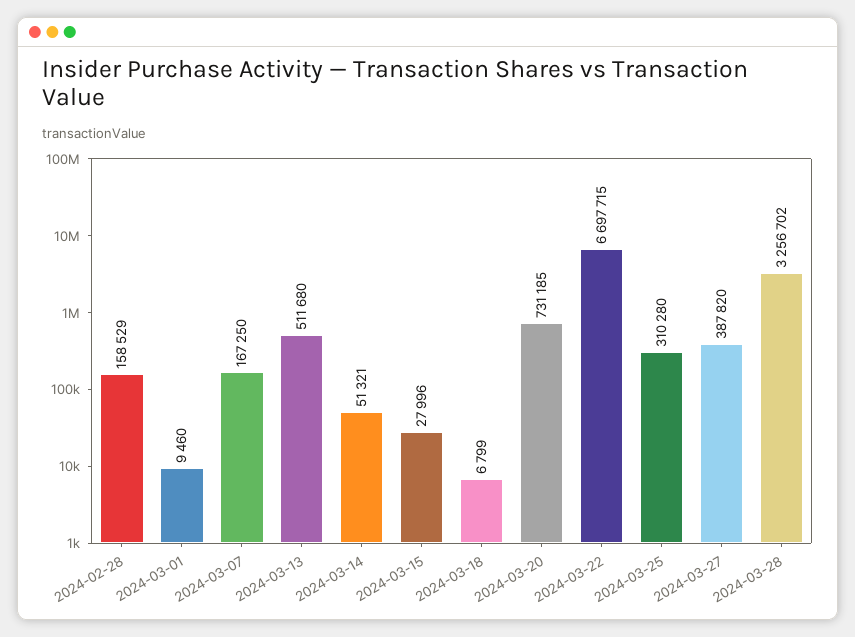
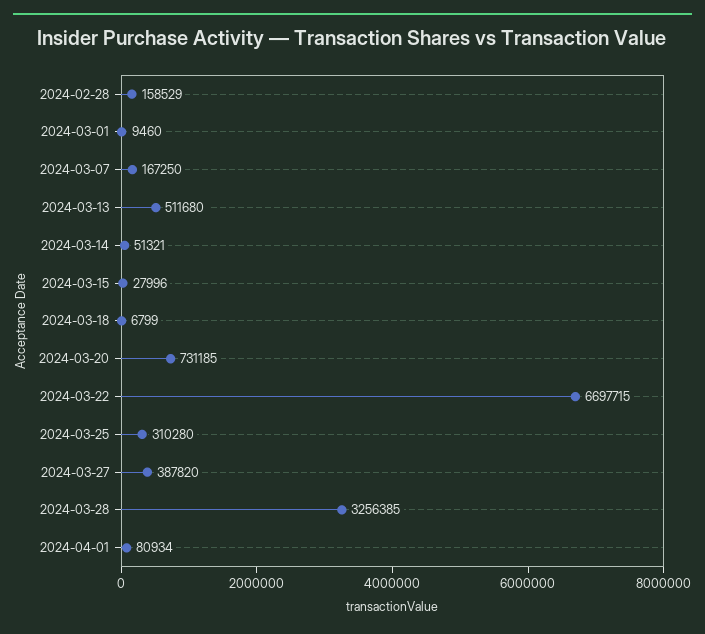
2024-03-28: 3256702 -> 3256385
2024-04-01: none -> 80934

